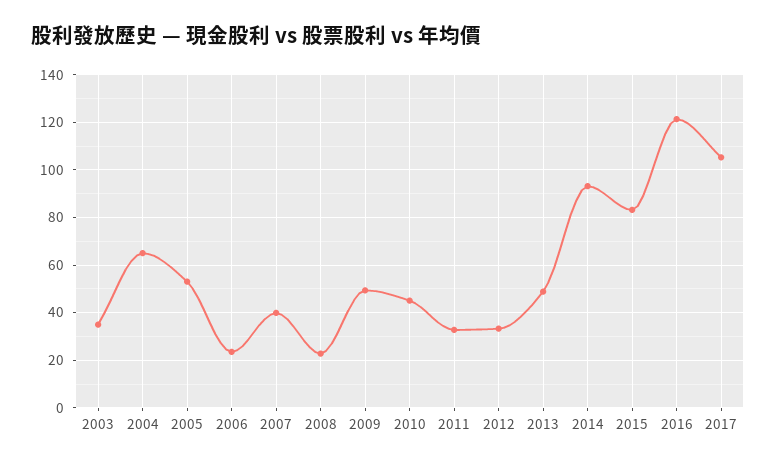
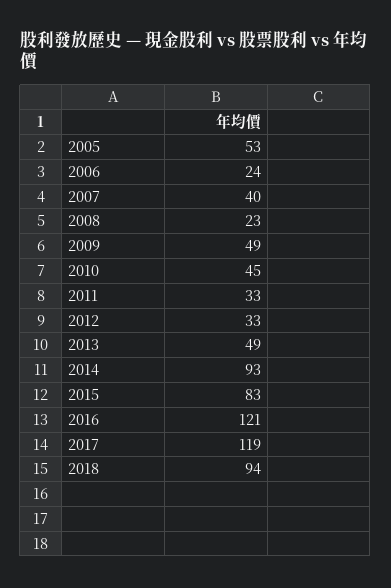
2003: 35 -> none
2004: 65 -> none
2017: 105 -> 119
2018: none -> 94

